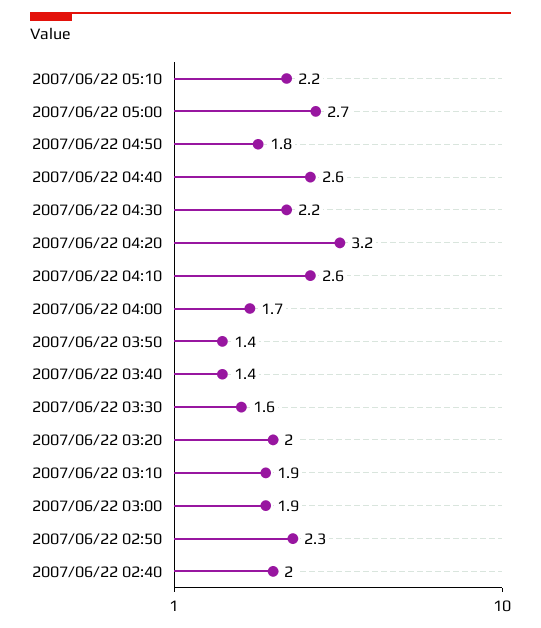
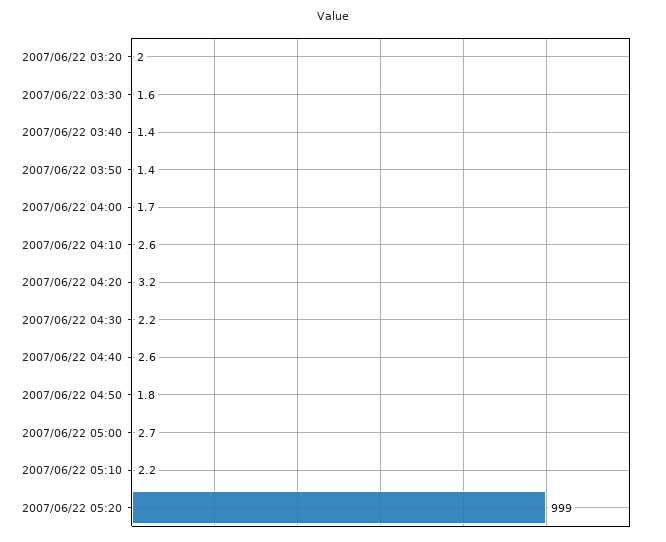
2007/06/22 03:10: 1.9 -> none
2007/06/22 03:00: 1.9 -> none
2007/06/22 02:50: 2.3 -> none
2007/06/22 02:40: 2 -> none
2007/06/22 05:20: none -> 999

